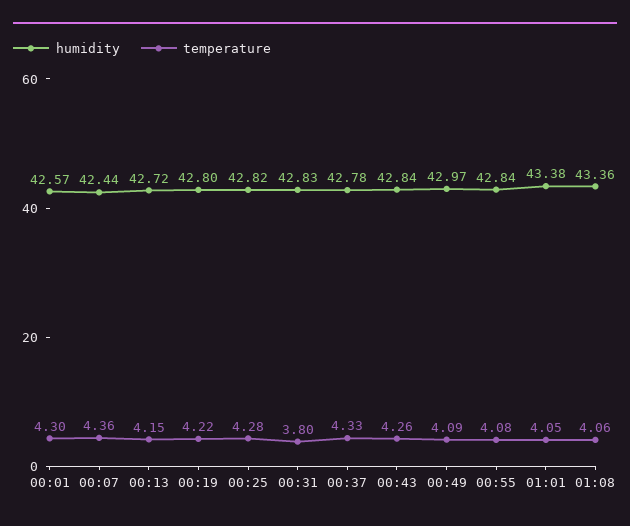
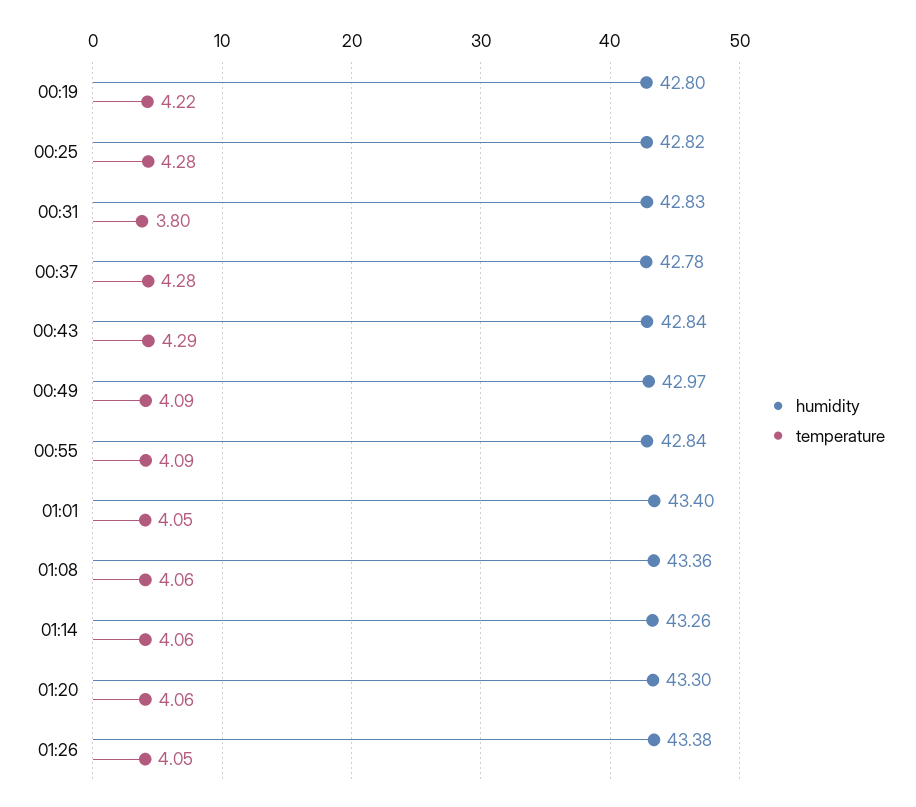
humidity, 00:01: 42.57 -> none
temperature, 00:01: 4.3 -> none
humidity, 00:07: 42.44 -> none
temperature, 00:07: 4.36 -> none
humidity, 00:13: 42.72 -> none
temperature, 00:13: 4.15 -> none
temperature, 00:37: 4.33 -> 4.28
temperature, 00:43: 4.26 -> 4.29
temperature, 00:55: 4.08 -> 4.09
humidity, 01:01: 43.38 -> 43.4
humidity, 01:14: none -> 43.26
temperature, 01:14: none -> 4.06
humidity, 01:20: none -> 43.3
temperature, 01:20: none -> 4.06
humidity, 01:26: none -> 43.38
temperature, 01:26: none -> 4.05

